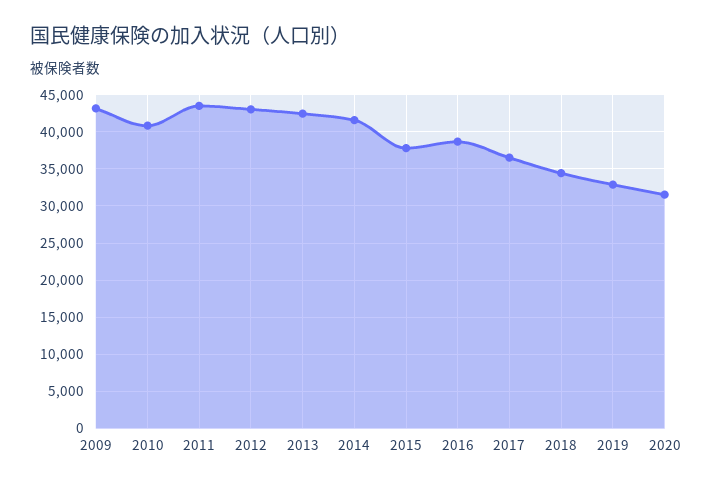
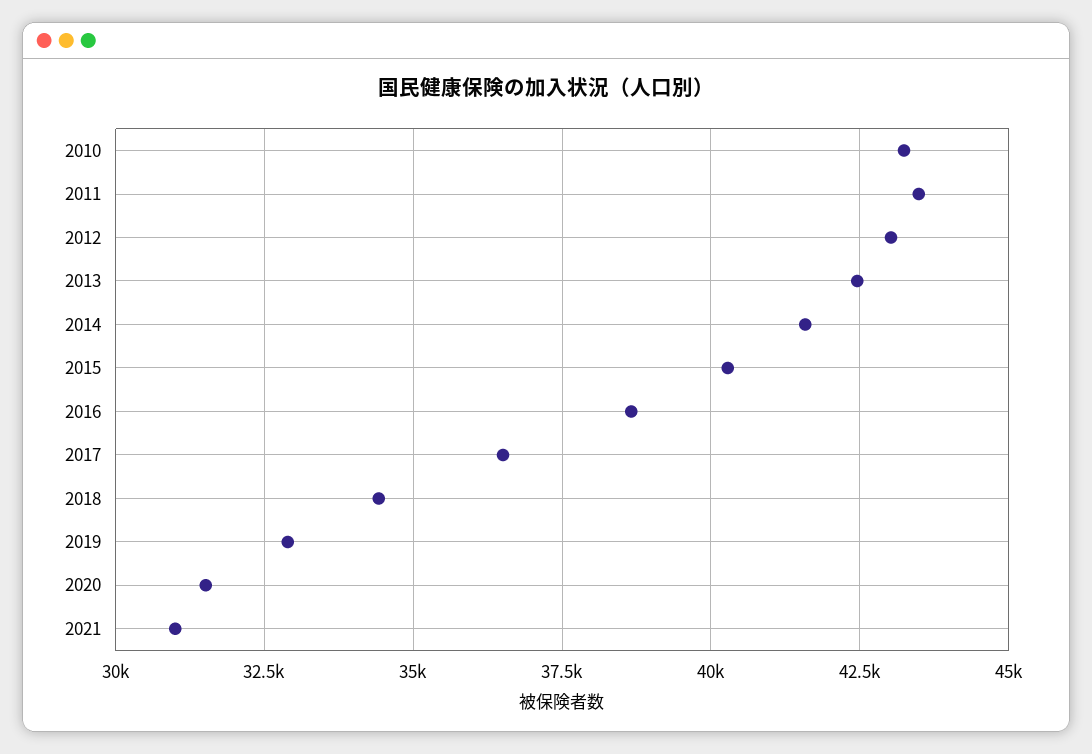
2009: 43000 -> none
2010: 41000 -> 43250
2015: 38000 -> 40250
2021: none -> 31000

